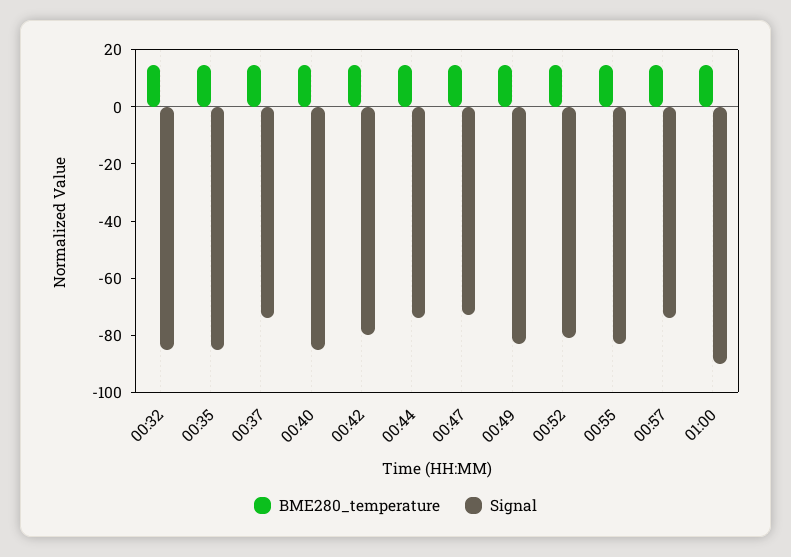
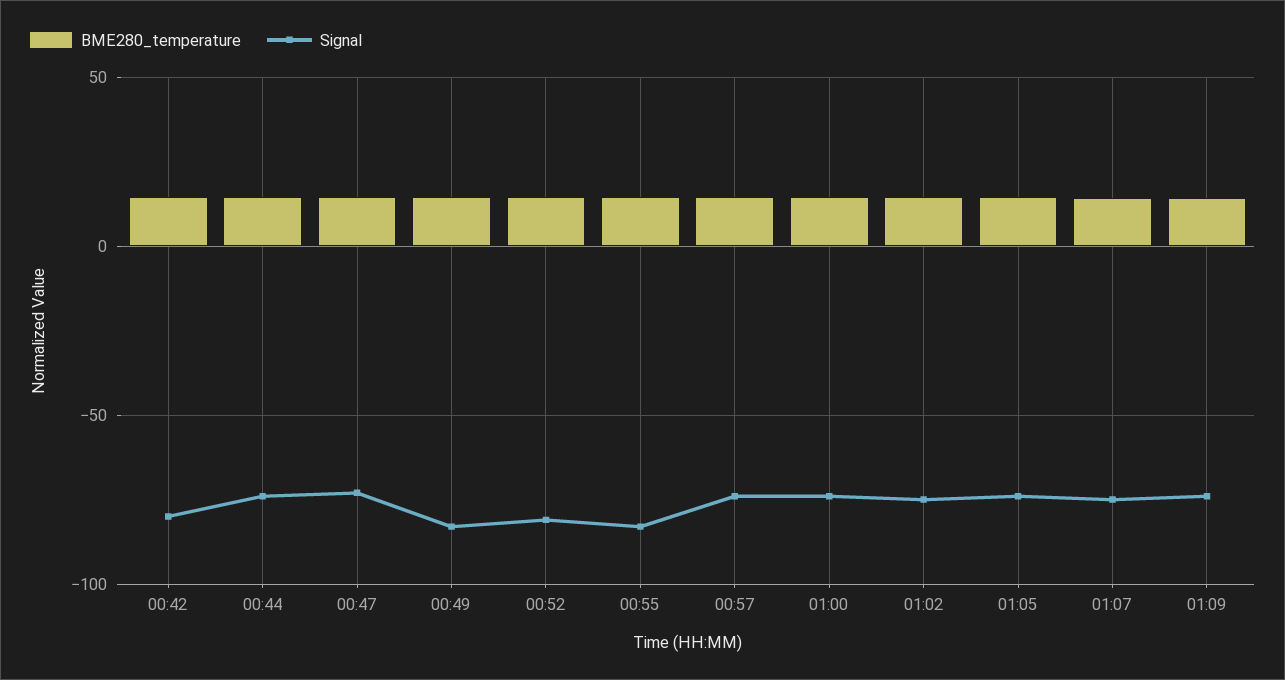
BME280_temperature, 00:32: 15 -> none
Signal, 00:32: -85 -> none
BME280_temperature, 00:35: 15 -> none
Signal, 00:35: -85 -> none
BME280_temperature, 00:37: 15 -> none
Signal, 00:37: -75 -> none
BME280_temperature, 00:40: 15 -> none
Signal, 00:40: -85 -> none
Signal, 01:00: -90 -> -75
BME280_temperature, 01:02: none -> 15
Signal, 01:02: none -> -75
BME280_temperature, 01:05: none -> 15
Signal, 01:05: none -> -75
BME280_temperature, 01:07: none -> 15
Signal, 01:07: none -> -75
BME280_temperature, 01:09: none -> 15
Signal, 01:09: none -> -75

